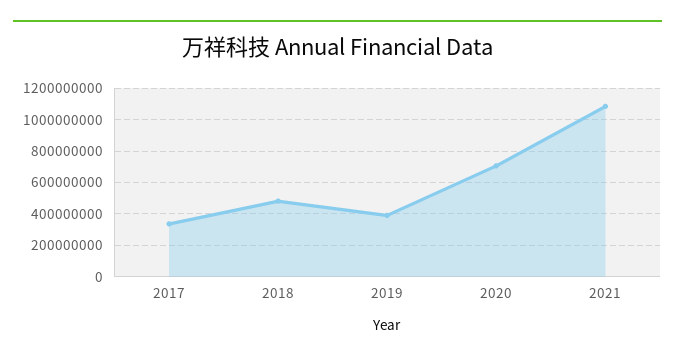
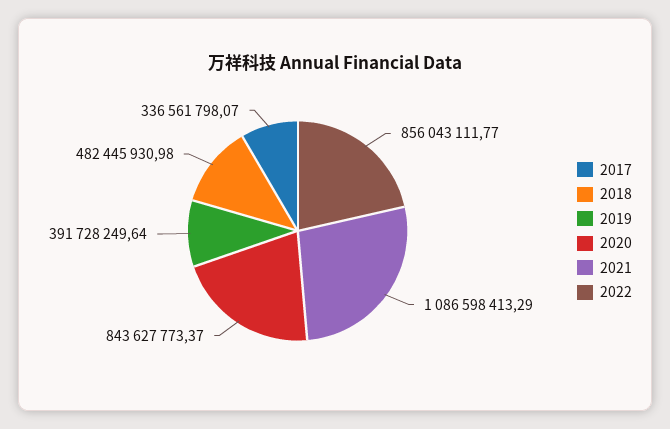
2020: 700000000 -> 843627773.37
2022: none -> 856043111.77

